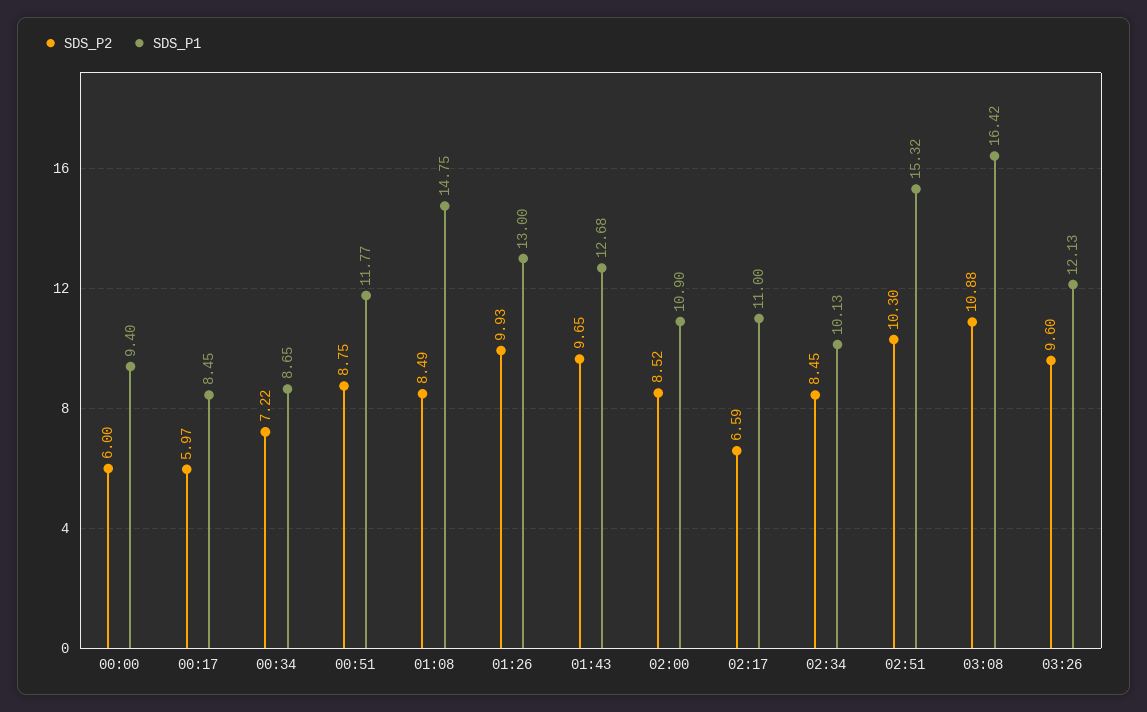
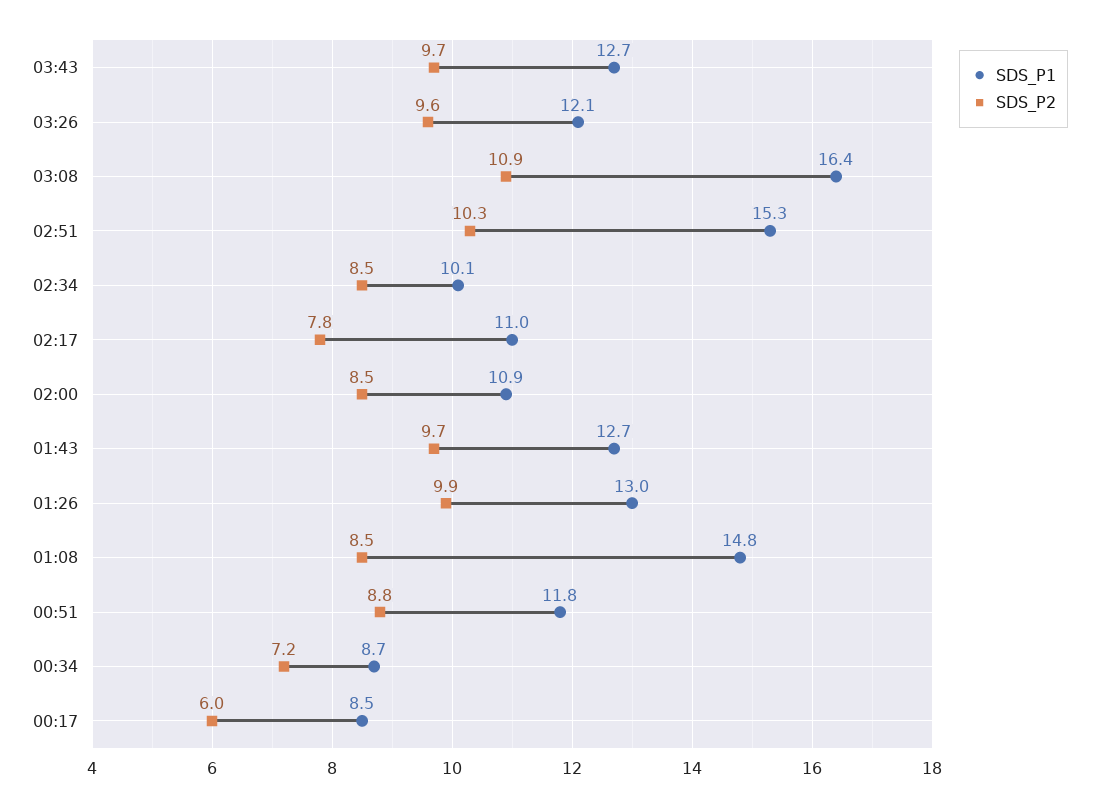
SDS_P2, 00:00: 6 -> none
SDS_P1, 00:00: 9.4 -> none
SDS_P2, 02:17: 6.59 -> 7.8
SDS_P1, 03:43: none -> 12.7
SDS_P2, 03:43: none -> 9.7

